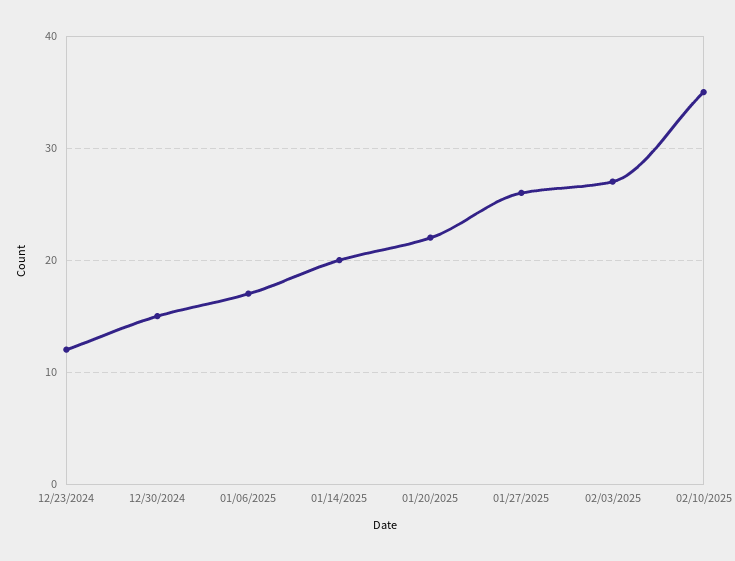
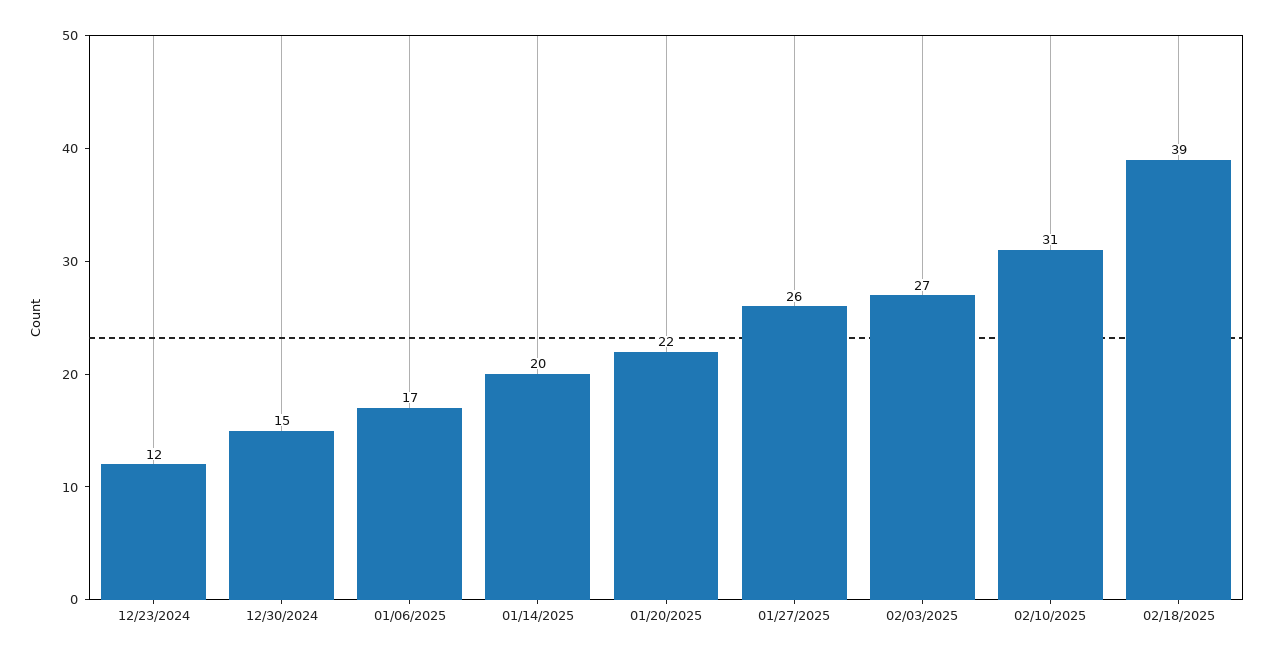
02/10/2025: 35 -> 31
02/18/2025: none -> 39

